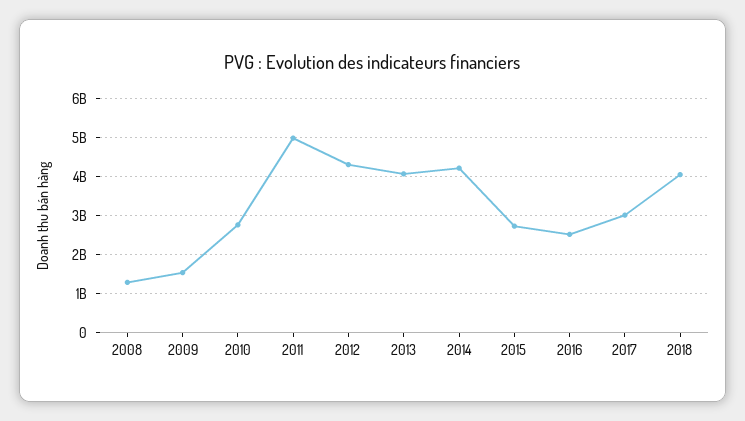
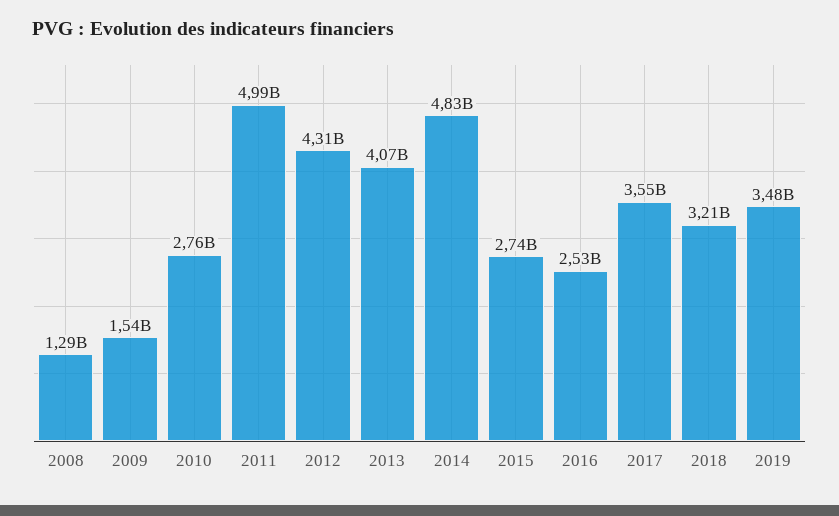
2014: 4200000000 -> 4830000000
2017: 3000000000 -> 3550000000
2018: 4000000000 -> 3210000000
2019: none -> 3480000000

